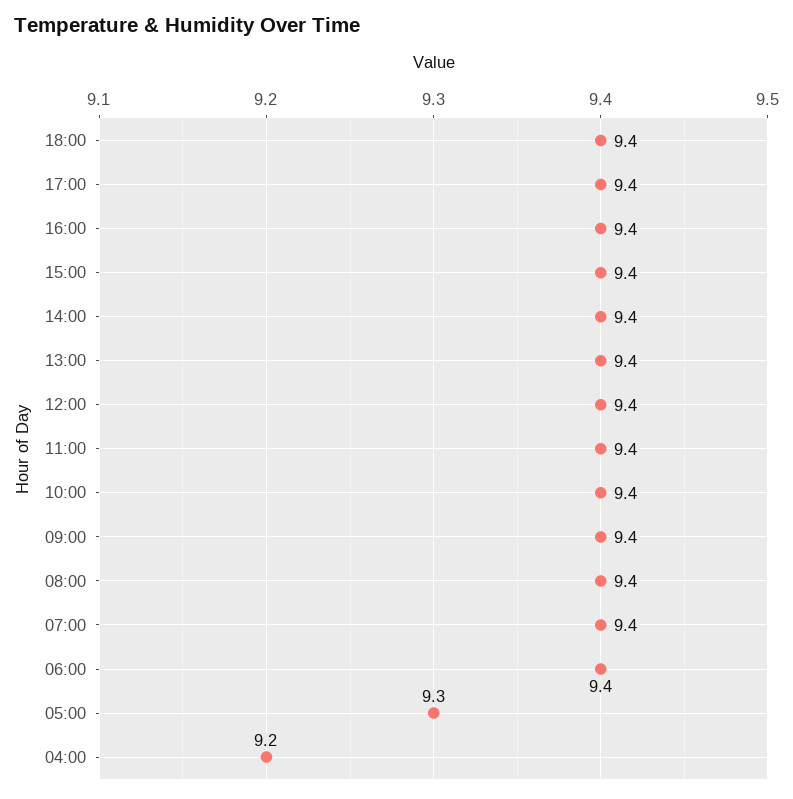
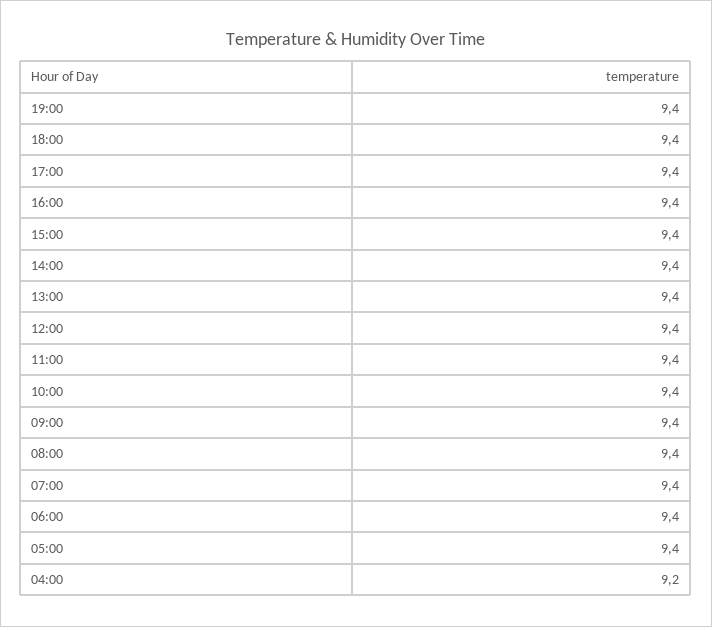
05:00: 9.3 -> 9.4
19:00: none -> 9.4

